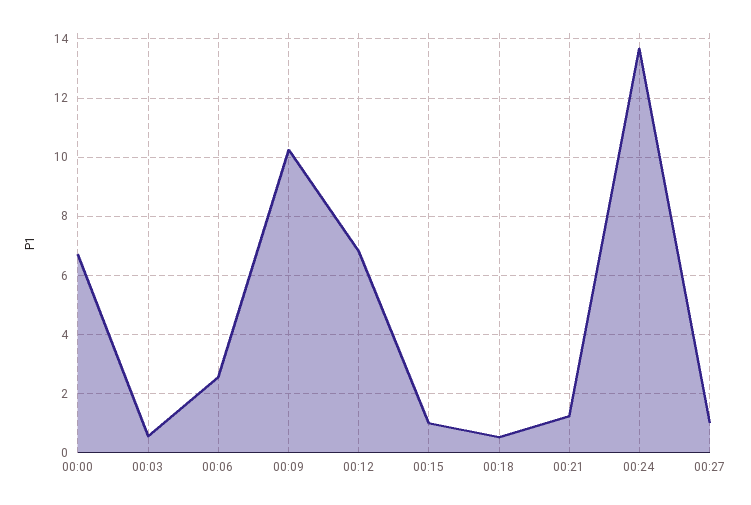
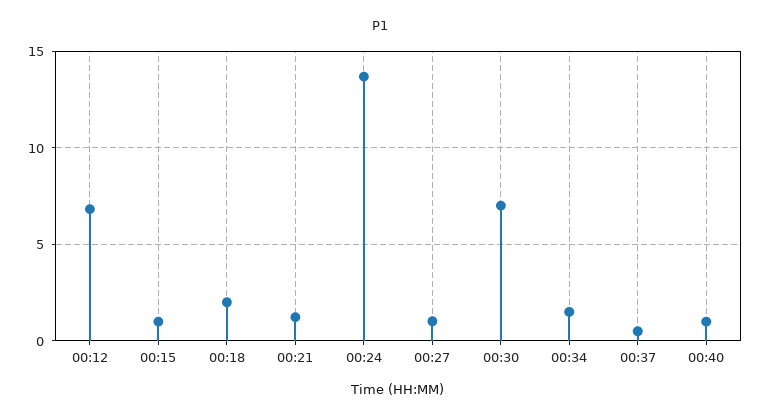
00:00: 6.75 -> none
00:03: 0.5 -> none
00:06: 2.5 -> none
00:09: 10.25 -> none
00:18: 0.5 -> 2
00:30: none -> 7
00:34: none -> 1.5
00:37: none -> 0.5
00:40: none -> 1

